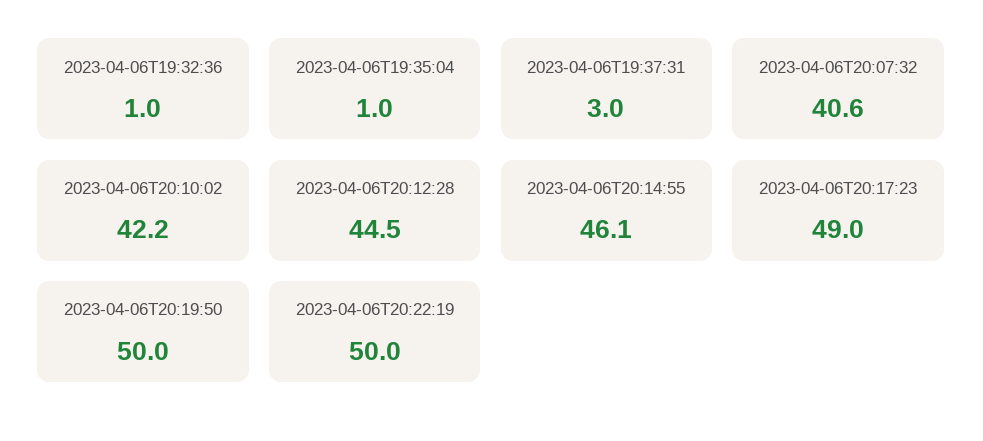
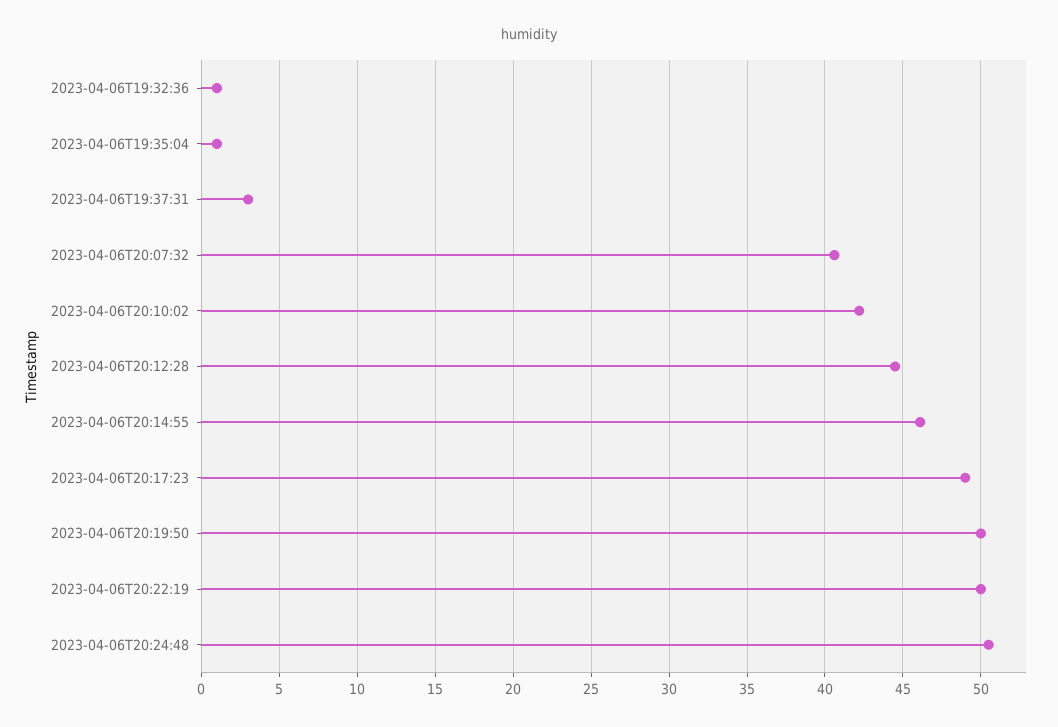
2023-04-06T20:24:48: none -> 50.5

